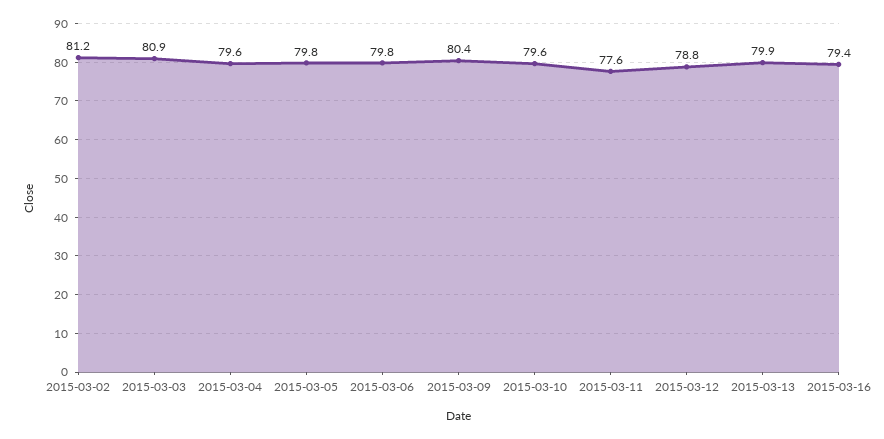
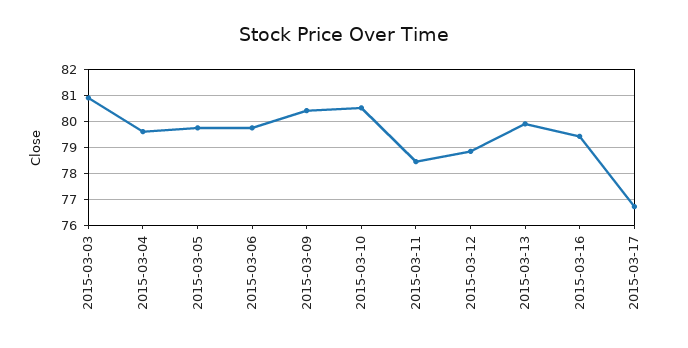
2015-03-02: 81.2 -> none
2015-03-10: 79.6 -> 80.5
2015-03-11: 77.6 -> 78.5
2015-03-17: none -> 76.75

